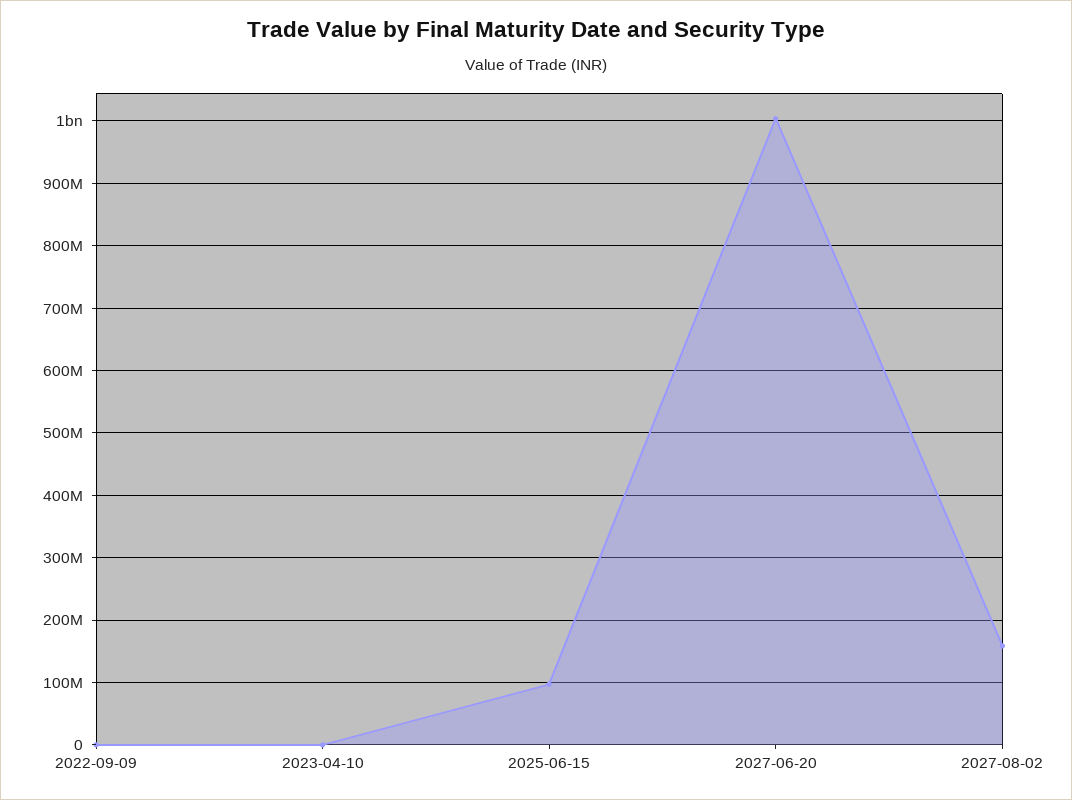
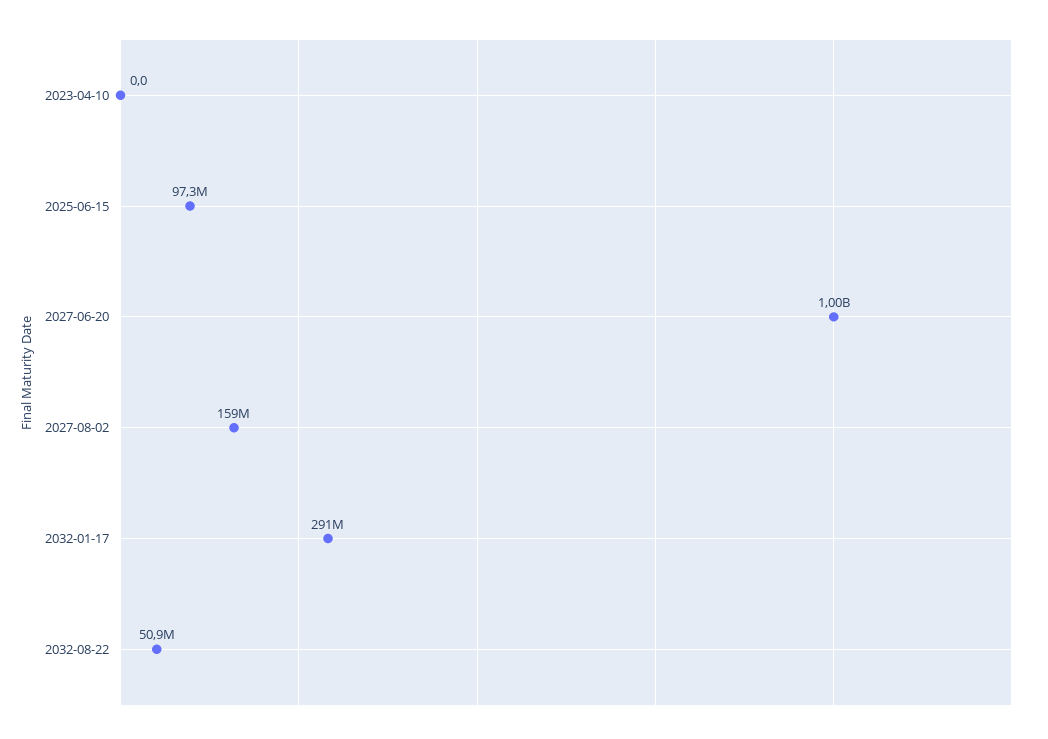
2022-09-09: 0 -> none
2032-01-17: none -> 291000000
2032-08-22: none -> 50900000

